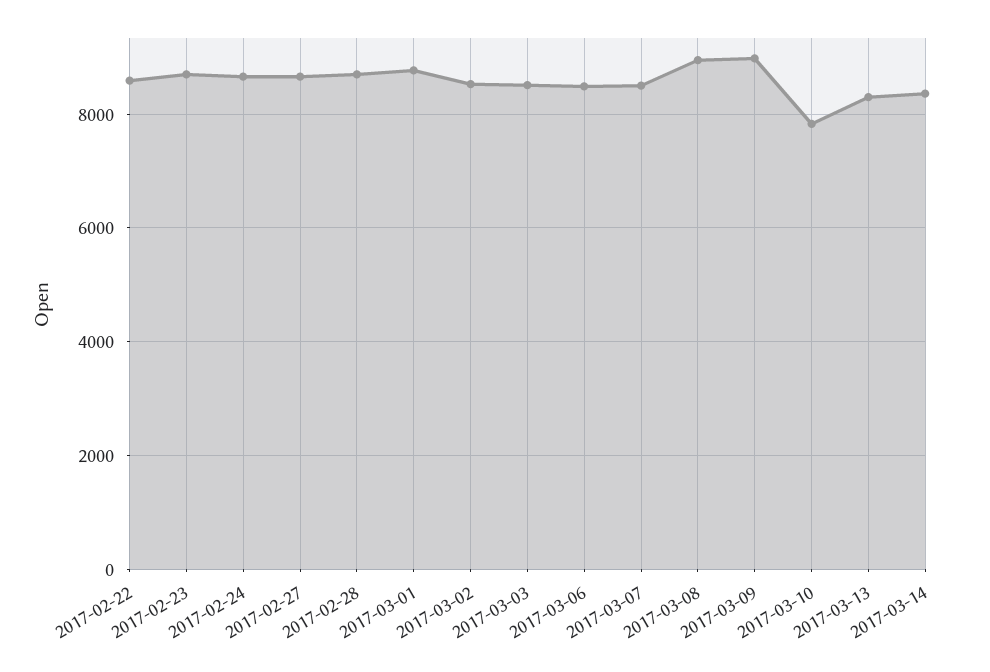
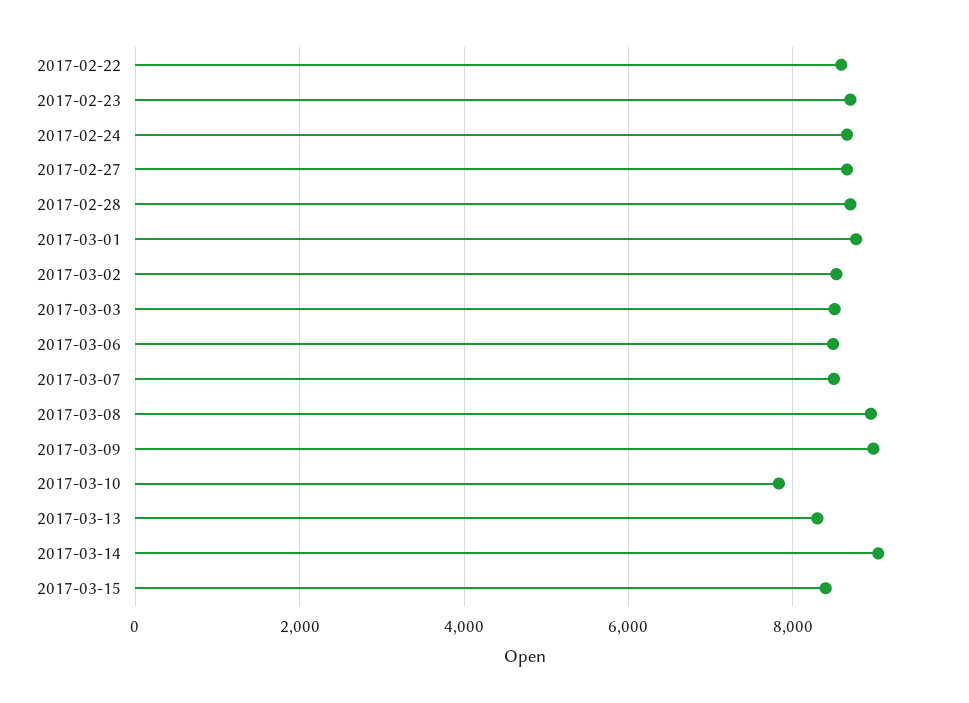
2017-03-14: 8400 -> 9000
2017-03-15: none -> 8400

